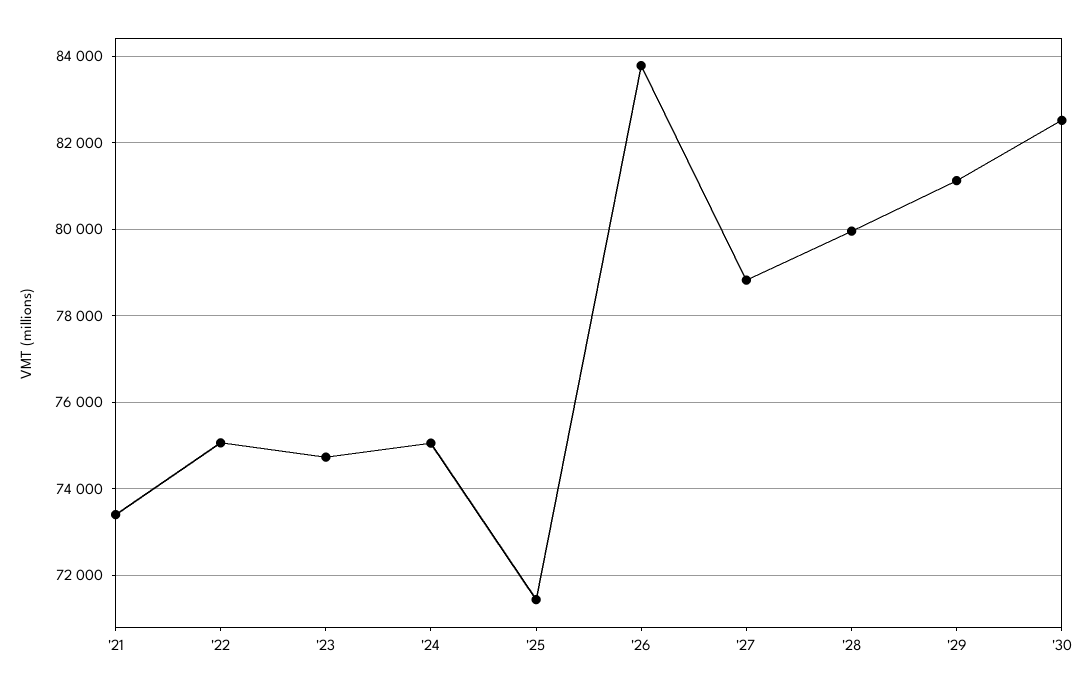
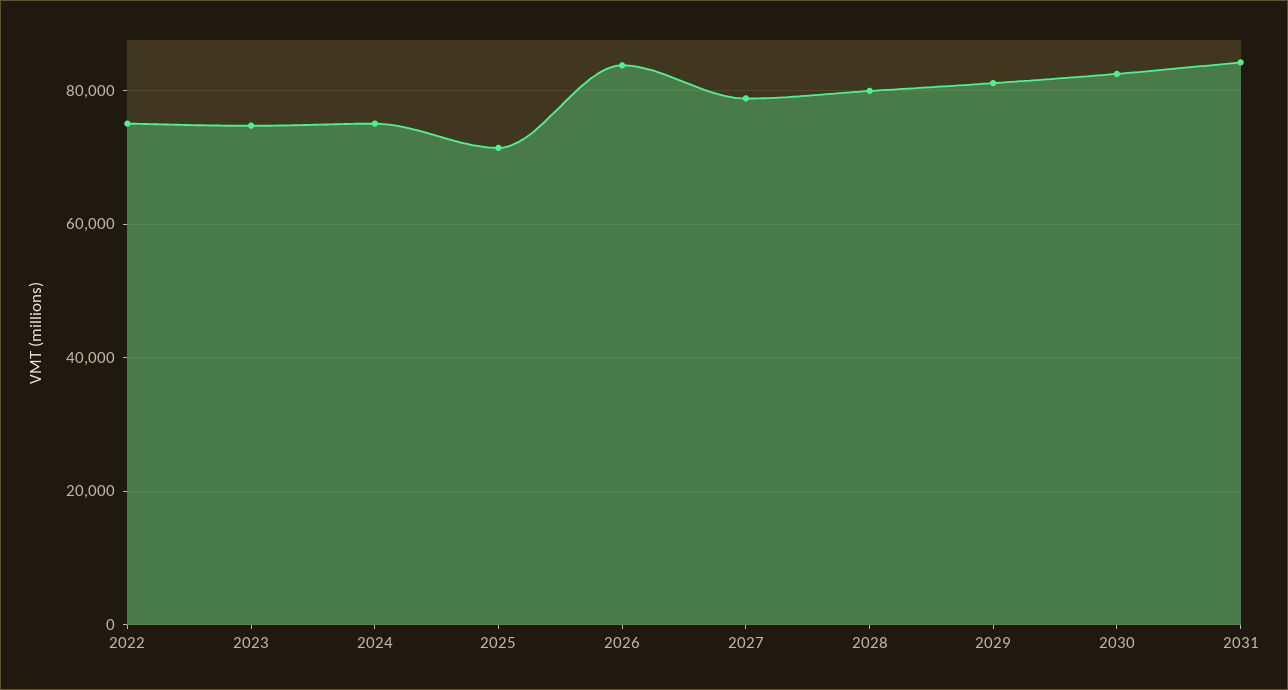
'21: 73400 -> none
2031: none -> 84000

